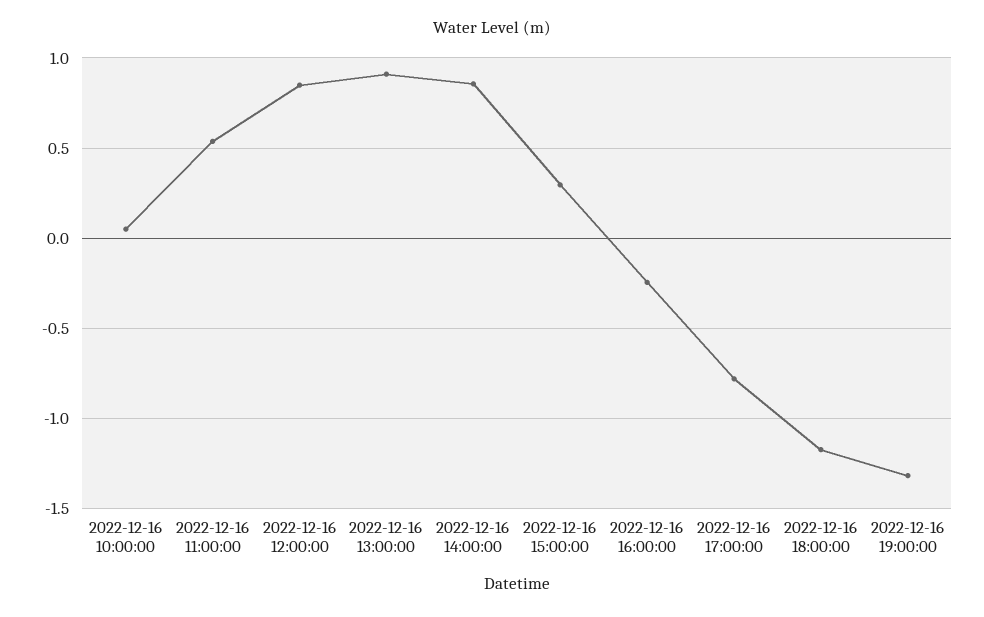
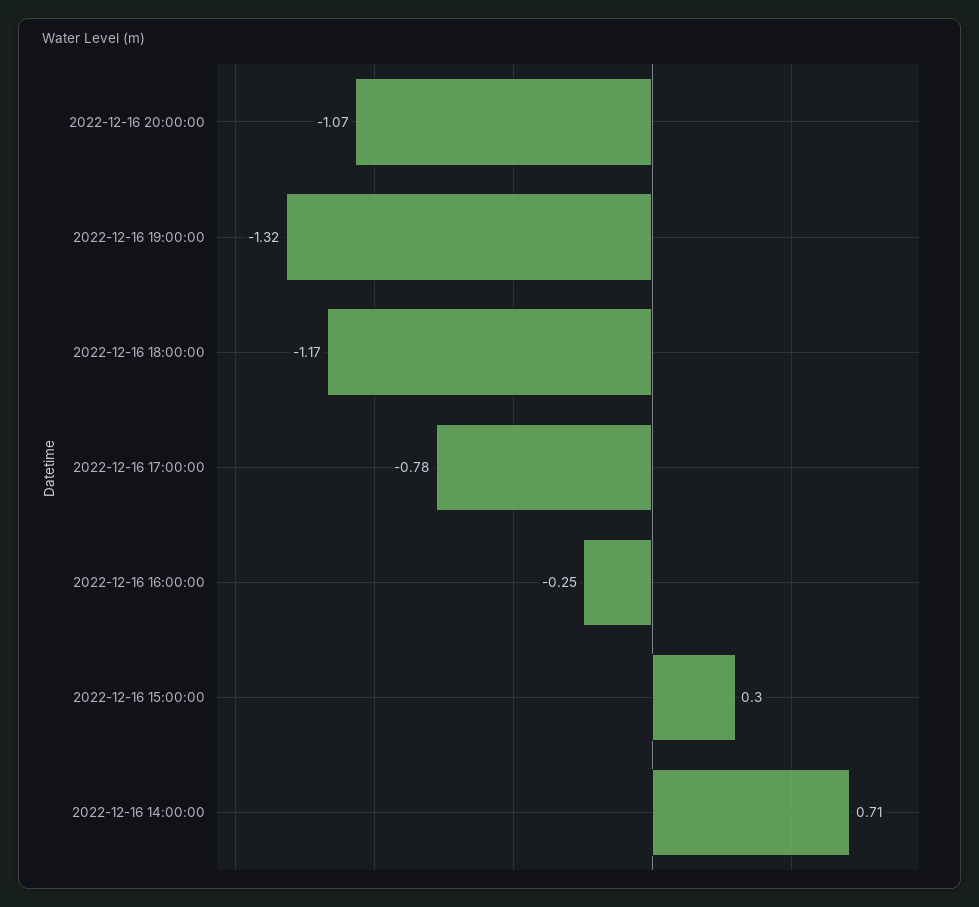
2022-12-16 10:00:00: 0.05 -> none
2022-12-16 11:00:00: 0.55 -> none
2022-12-16 12:00:00: 0.85 -> none
2022-12-16 13:00:00: 0.9 -> none
2022-12-16 14:00:00: 0.85 -> 0.71
2022-12-16 20:00:00: none -> -1.07

